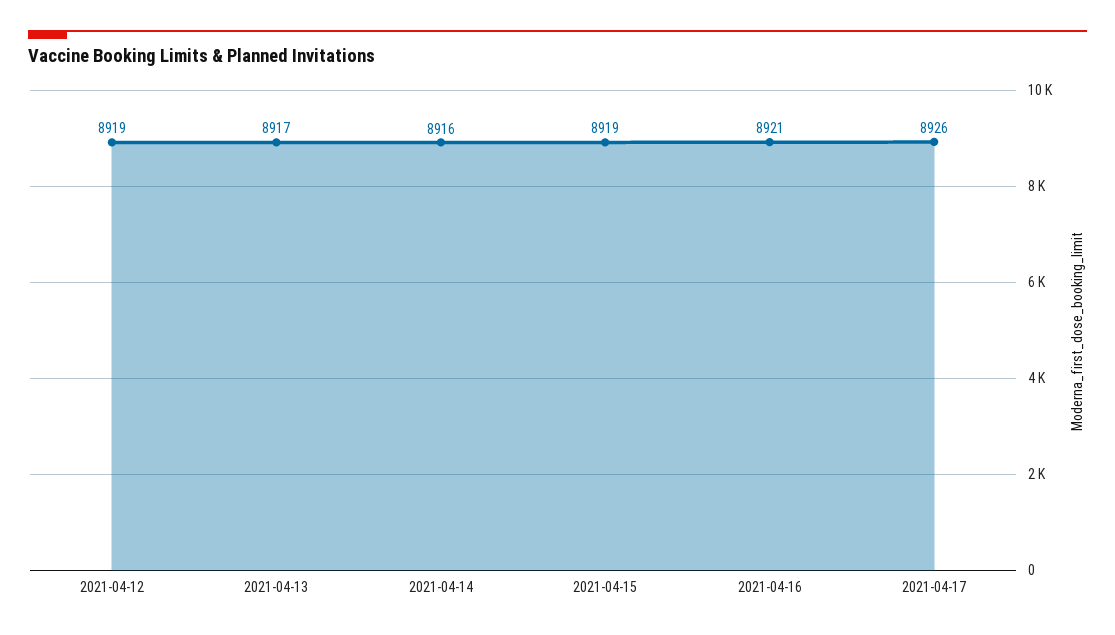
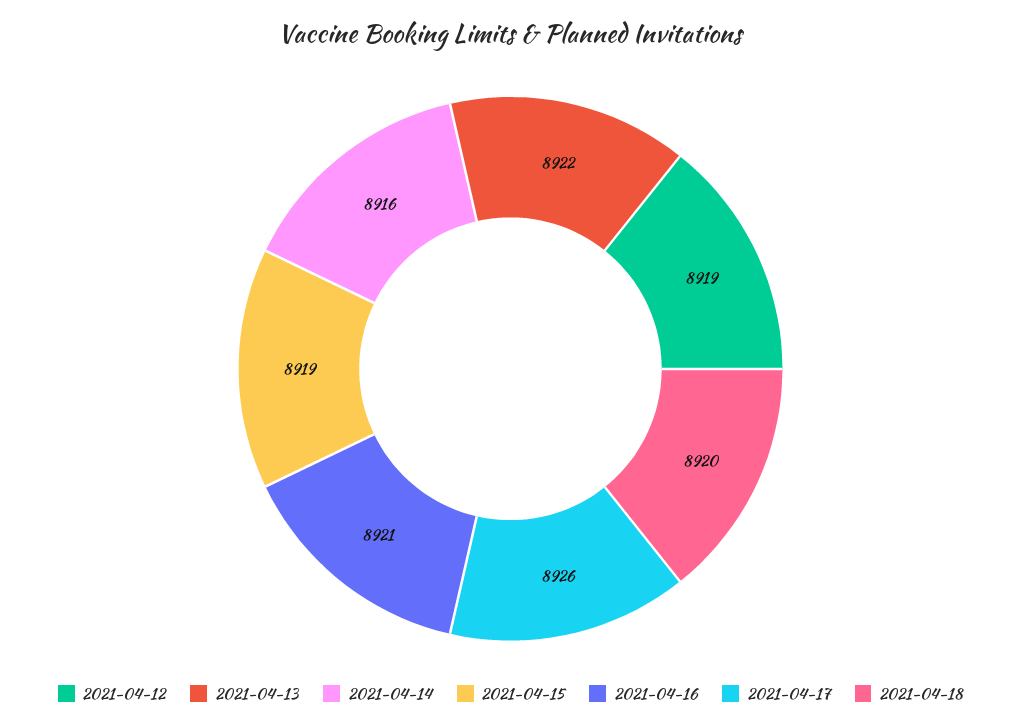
2021-04-13: 8917 -> 8922
2021-04-18: none -> 8920

